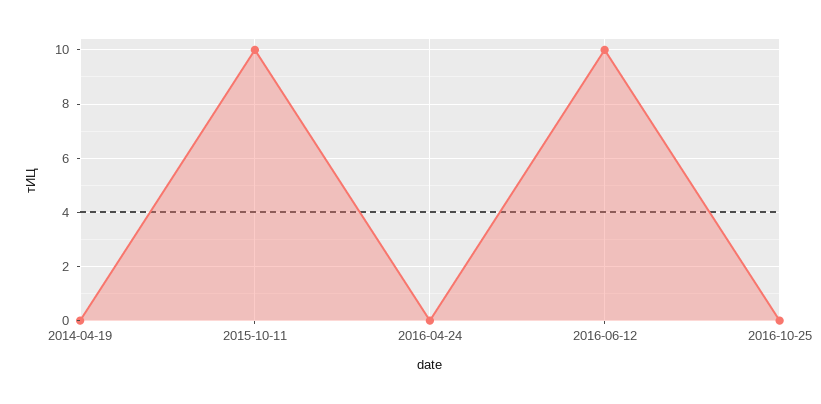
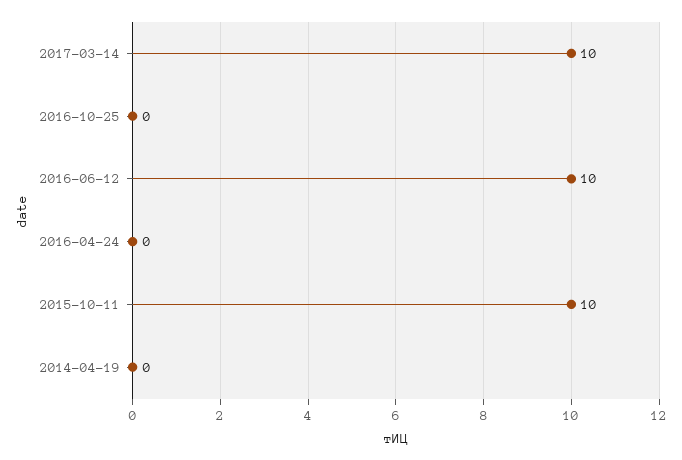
2017-03-14: none -> 10

